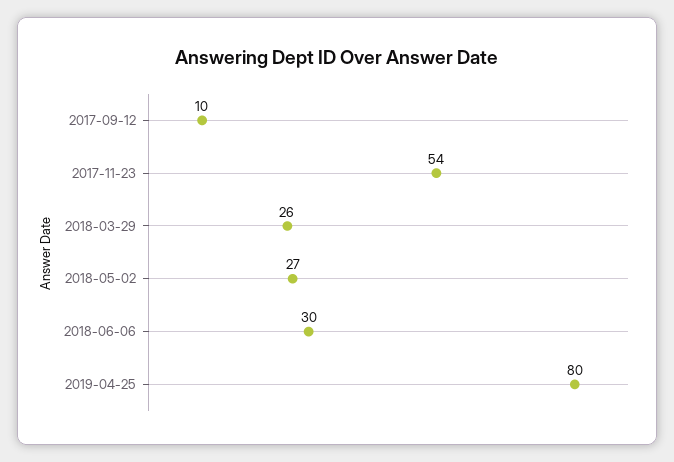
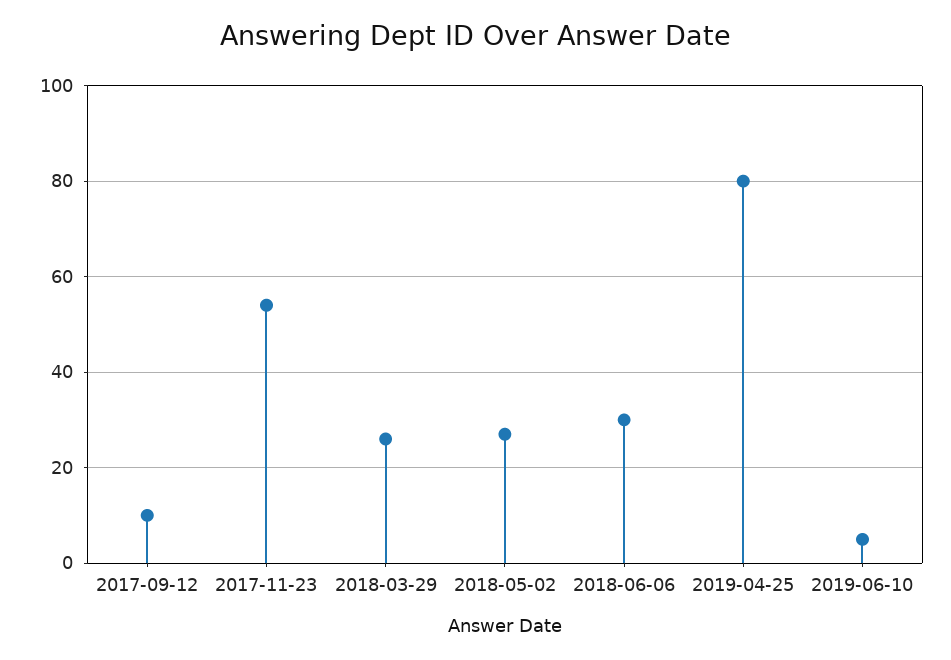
2019-06-10: none -> 5

